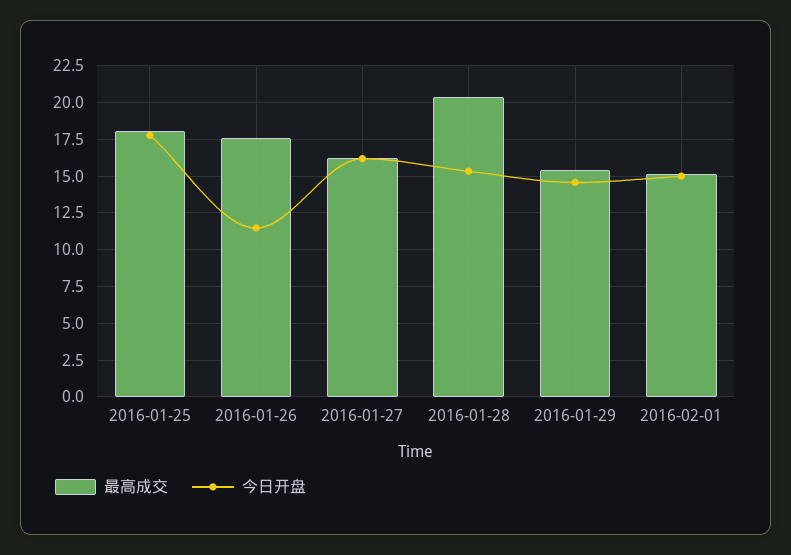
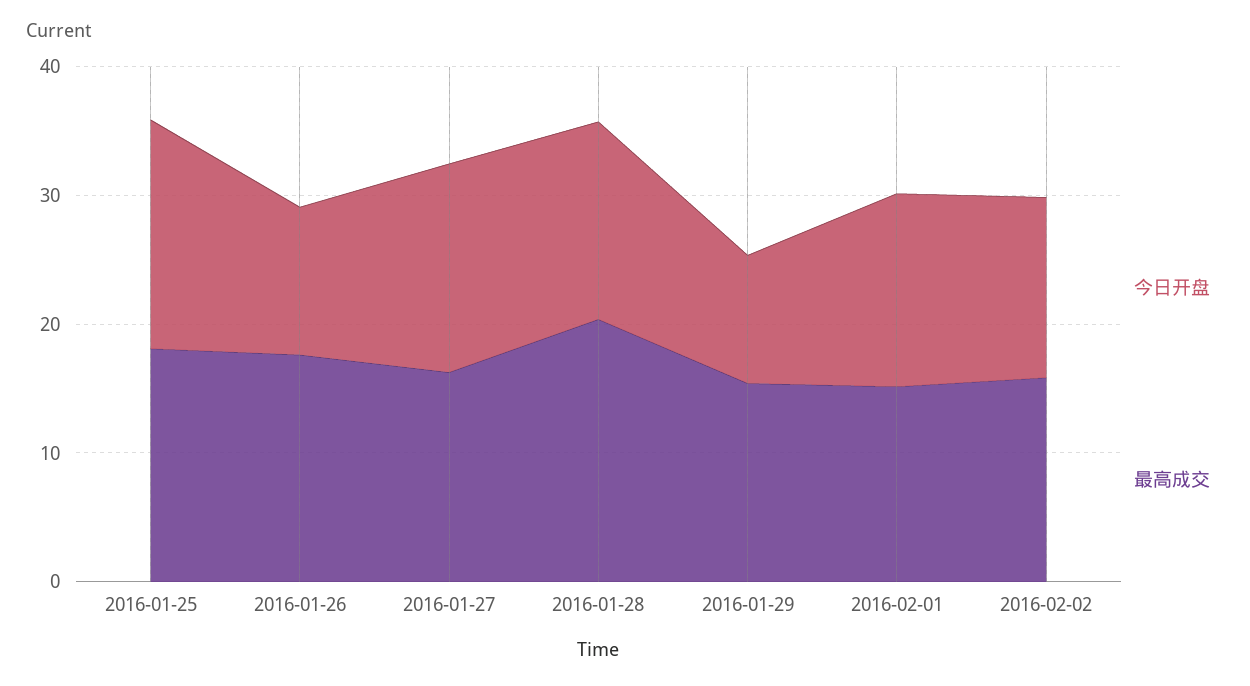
今日开盘, 2016-01-29: 14.5 -> 10
今日开盘, 2016-02-02: none -> 14
最高成交, 2016-02-02: none -> 16

